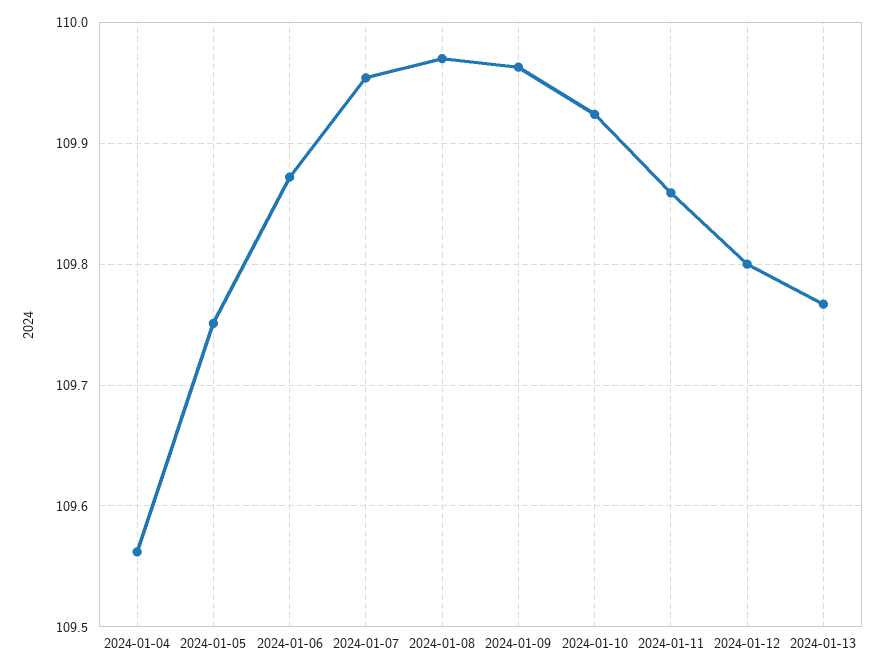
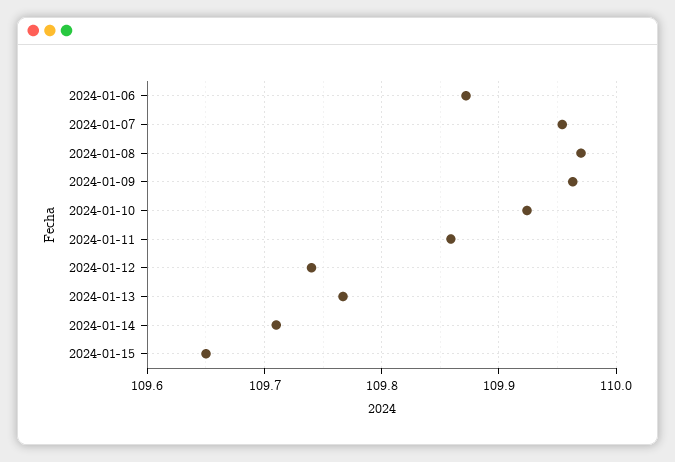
2024-01-04: 109.56 -> none
2024-01-05: 109.75 -> none
2024-01-12: 109.8 -> 109.74
2024-01-14: none -> 109.71
2024-01-15: none -> 109.65

